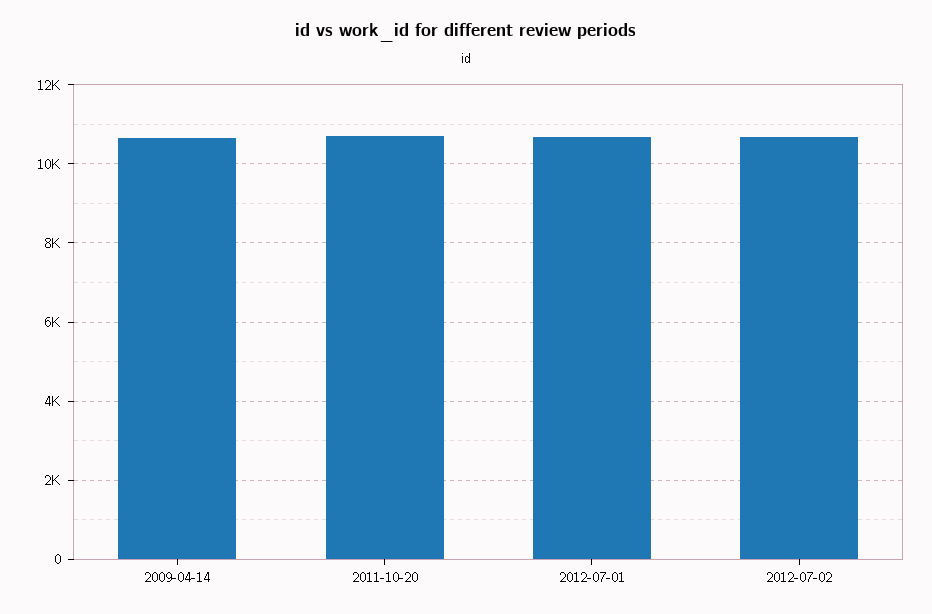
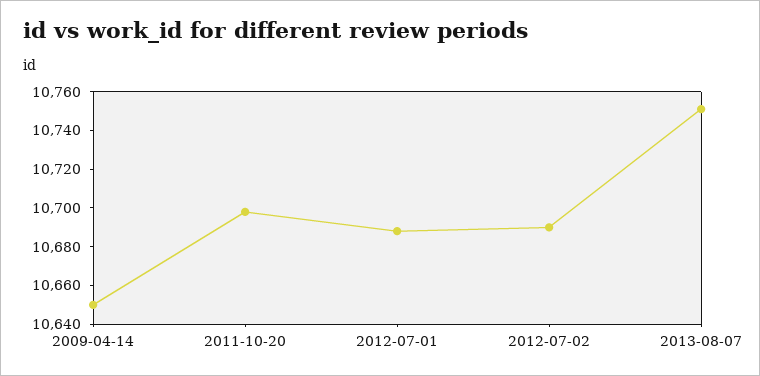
2013-08-07: none -> 10750

